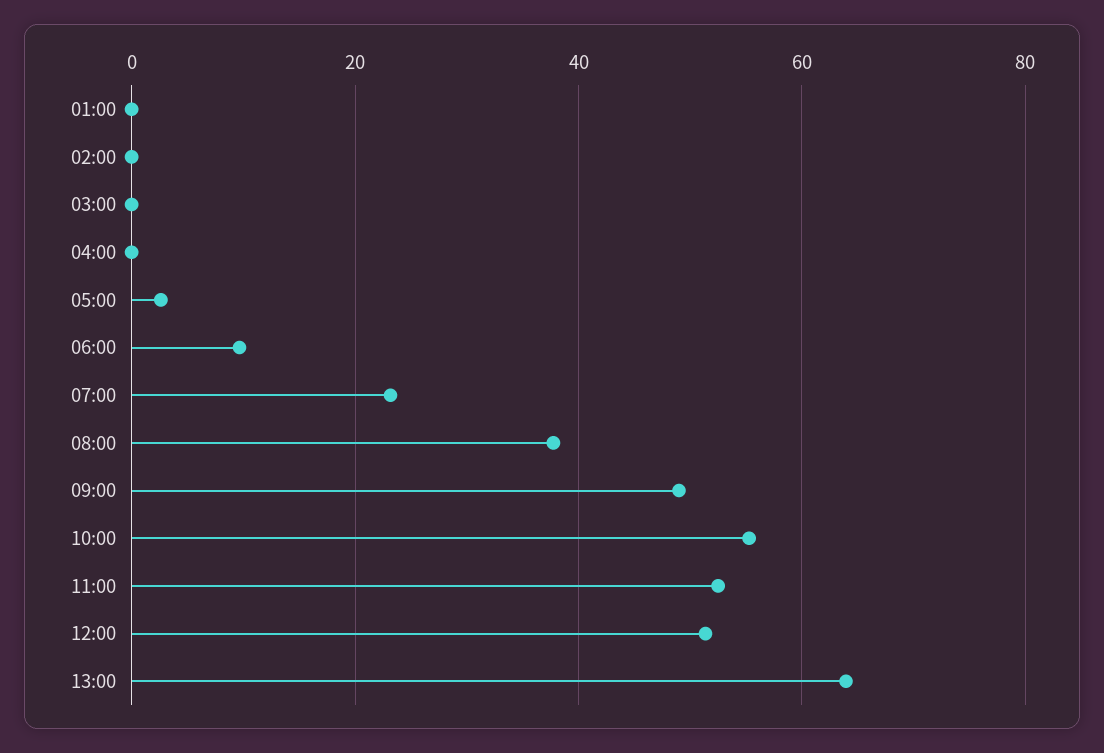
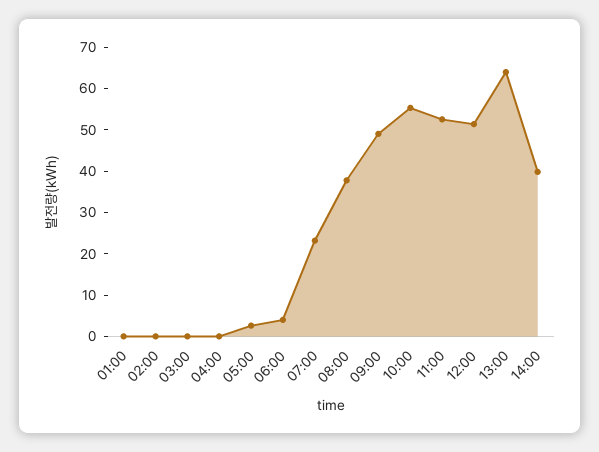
06:00: 10 -> 4
14:00: none -> 40

